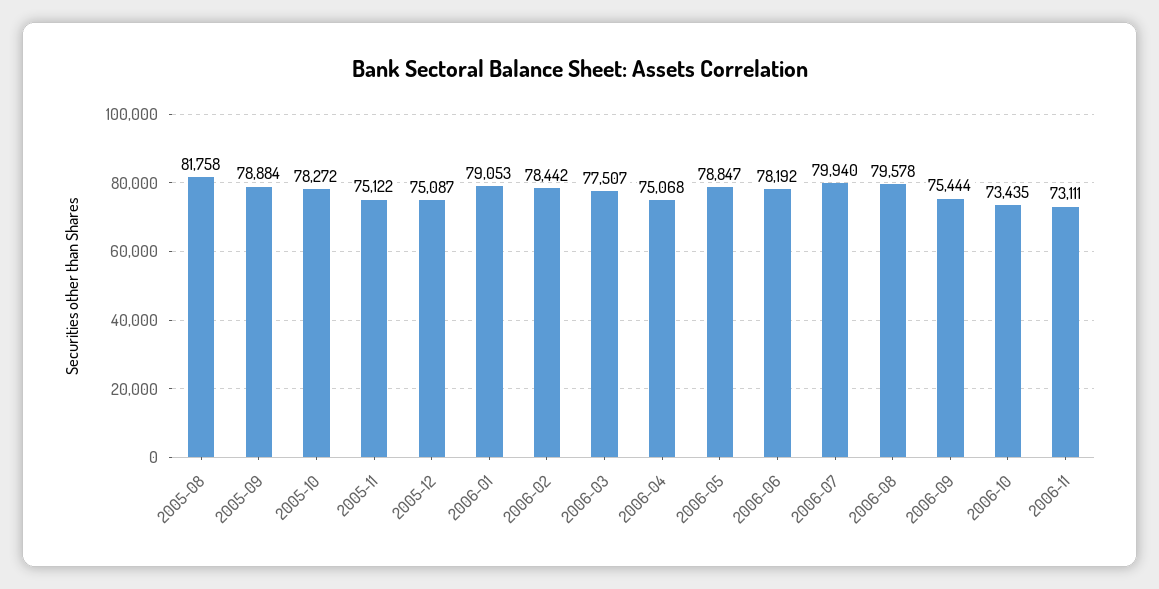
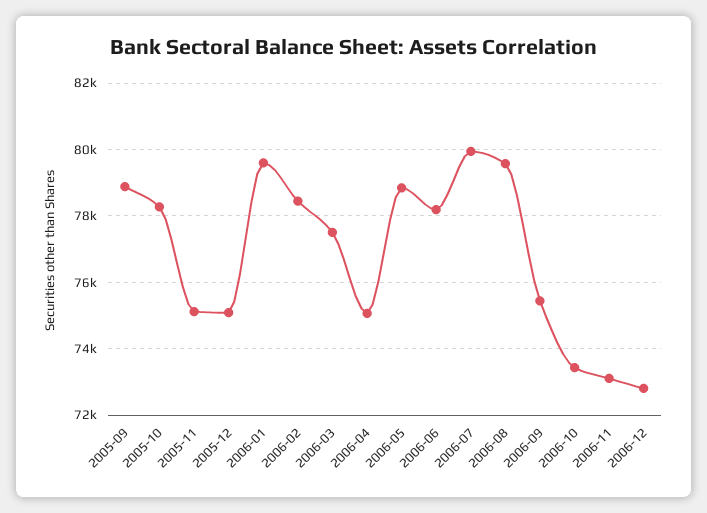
2005-08: 81758 -> none
2006-01: 79053 -> 79600
2006-12: none -> 72800

